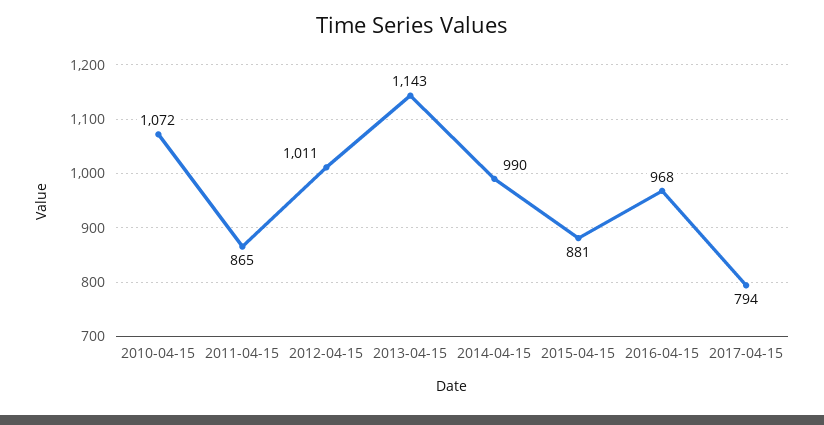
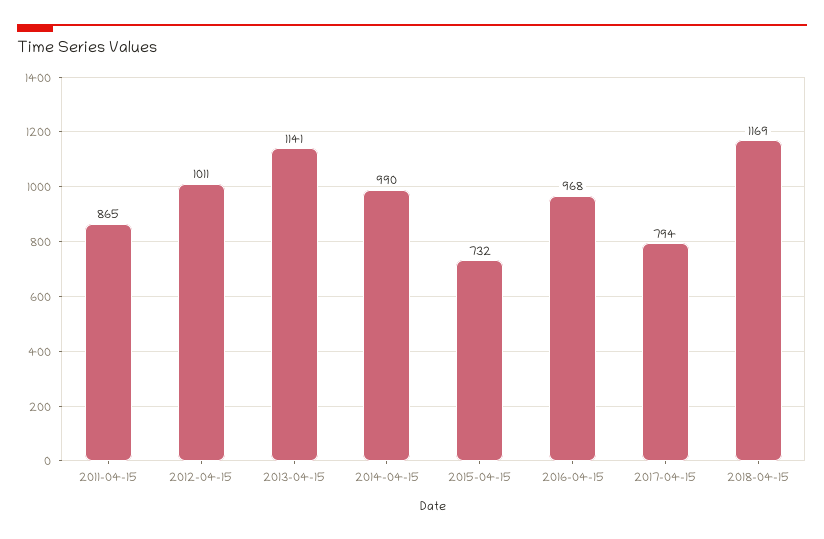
2010-04-15: 1072 -> none
2013-04-15: 1143 -> 1141
2015-04-15: 881 -> 732
2018-04-15: none -> 1169

